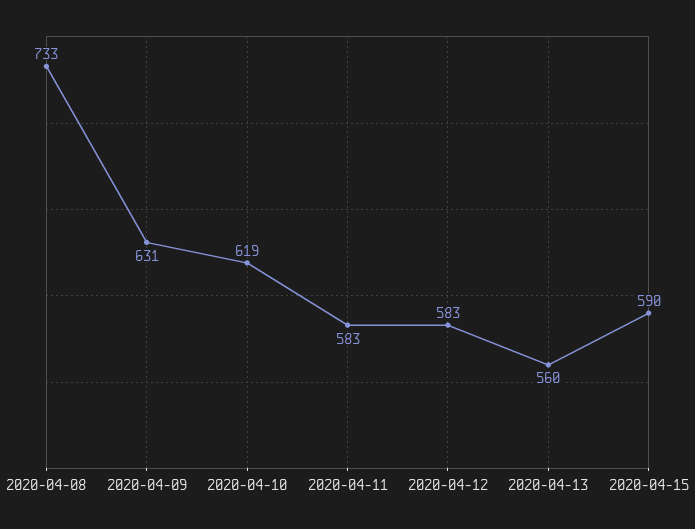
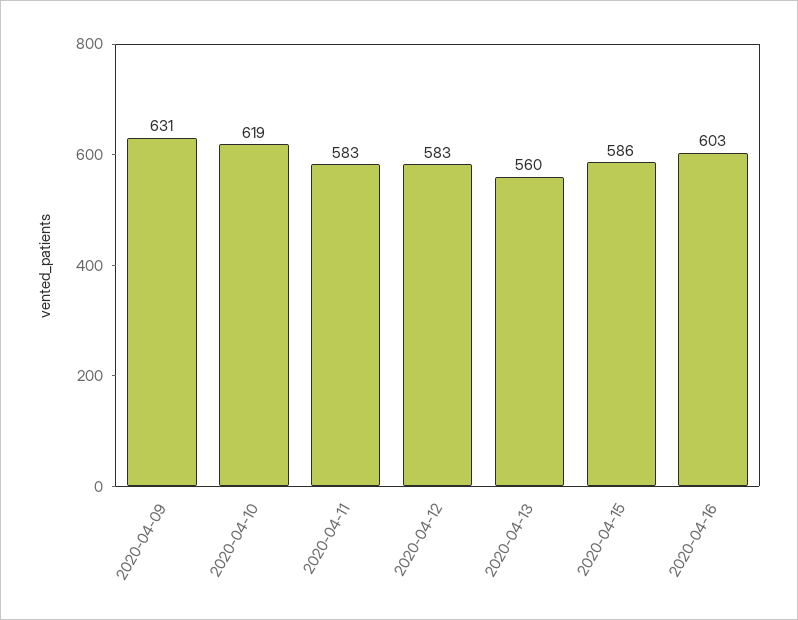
2020-04-08: 733 -> none
2020-04-15: 590 -> 586
2020-04-16: none -> 603

